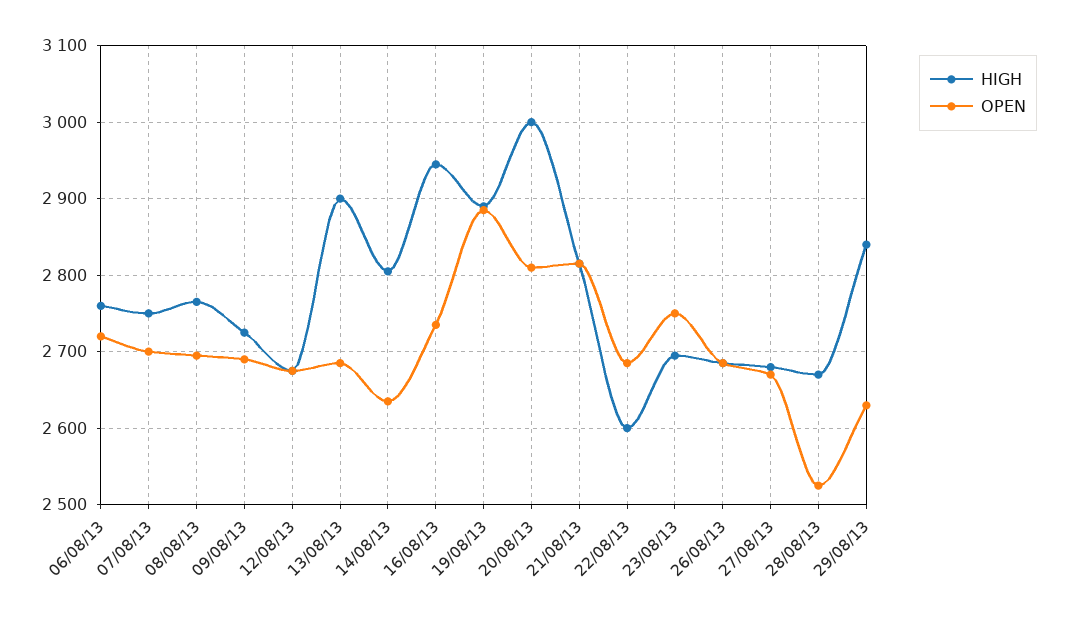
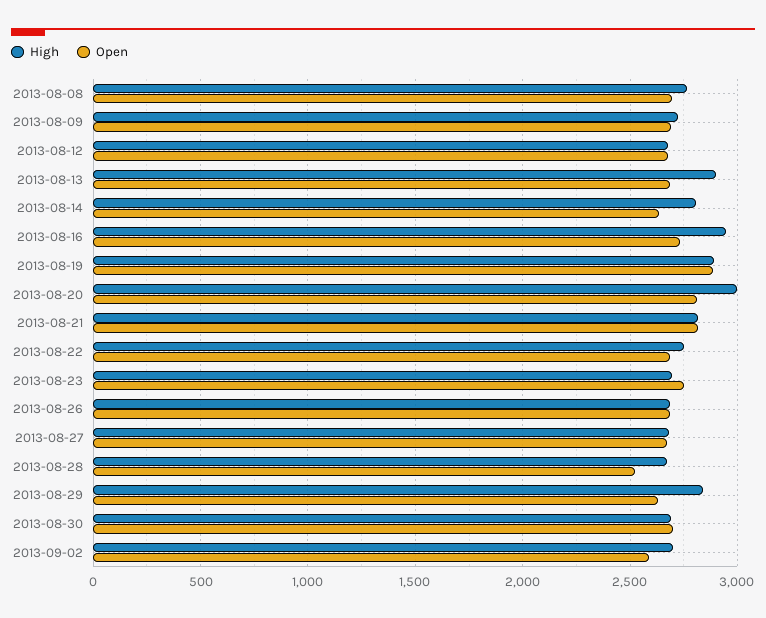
HIGH, 06/08/13: 2760 -> none
OPEN, 06/08/13: 2720 -> none
HIGH, 07/08/13: 2750 -> none
OPEN, 07/08/13: 2700 -> none
HIGH, 22/08/13: 2600 -> 2750
HIGH, 2013-08-30: none -> 2700
OPEN, 2013-08-30: none -> 2700
HIGH, 2013-09-02: none -> 2700
OPEN, 2013-09-02: none -> 2600

